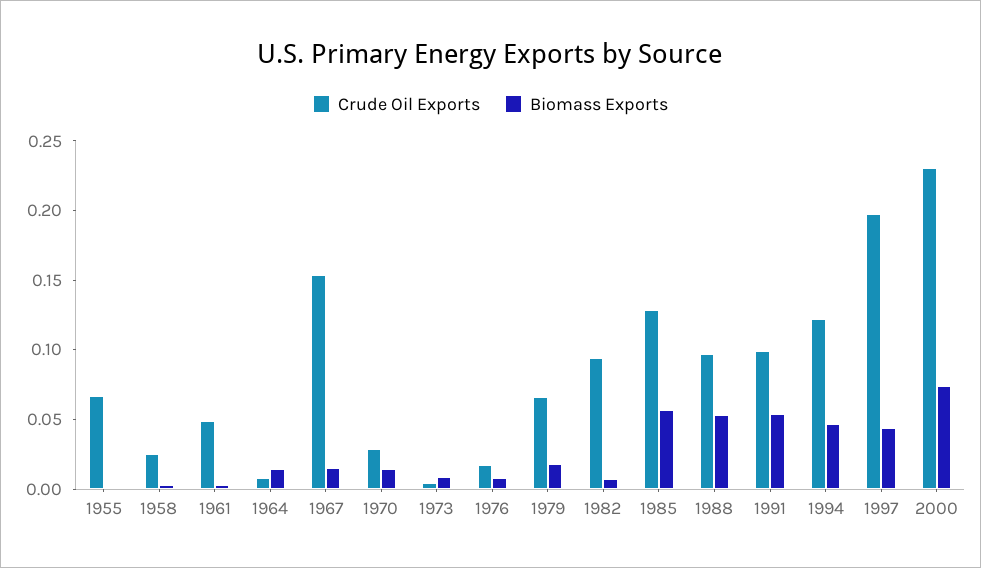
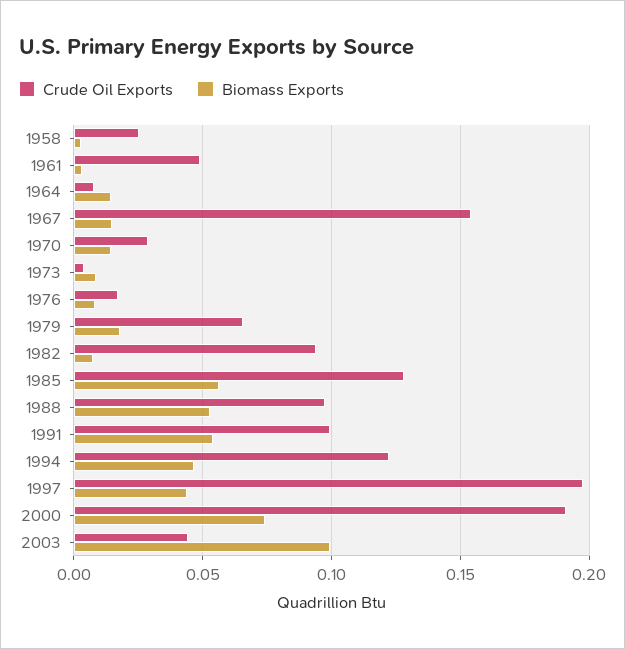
Crude Oil Exports, 1955: 0.07 -> none
Biomass Exports, 1955: 0 -> none
Crude Oil Exports, 2000: 0.23 -> 0.19
Crude Oil Exports, 2003: none -> 0.045
Biomass Exports, 2003: none -> 0.1

